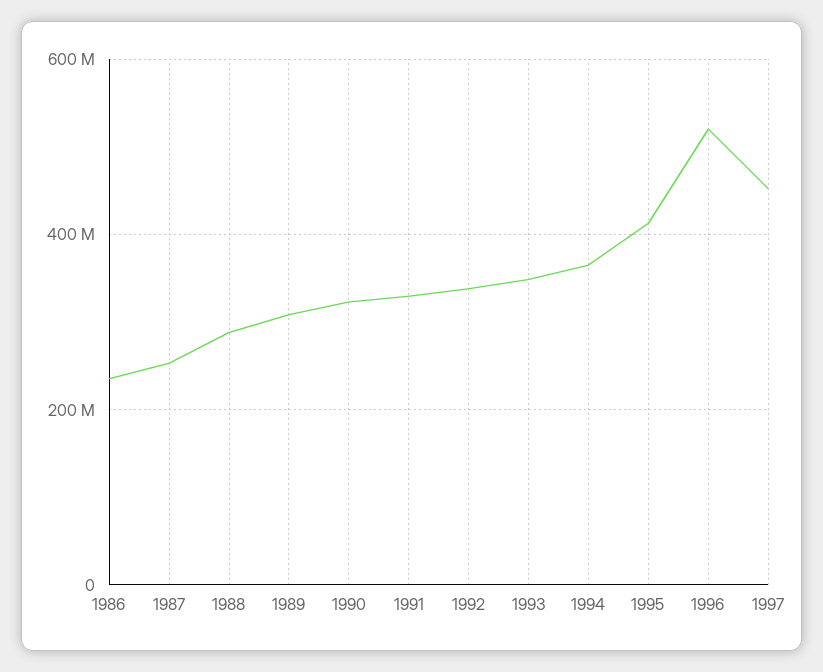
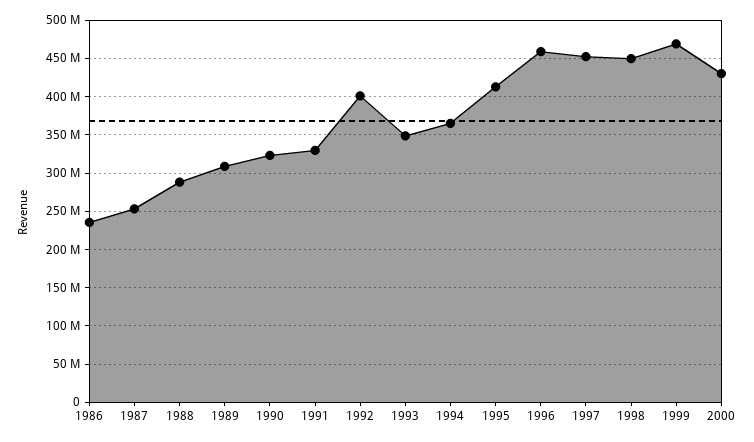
1992: 340000000 -> 400000000
1996: 520000000 -> 460000000
1998: none -> 450000000
1999: none -> 470000000
2000: none -> 430000000

